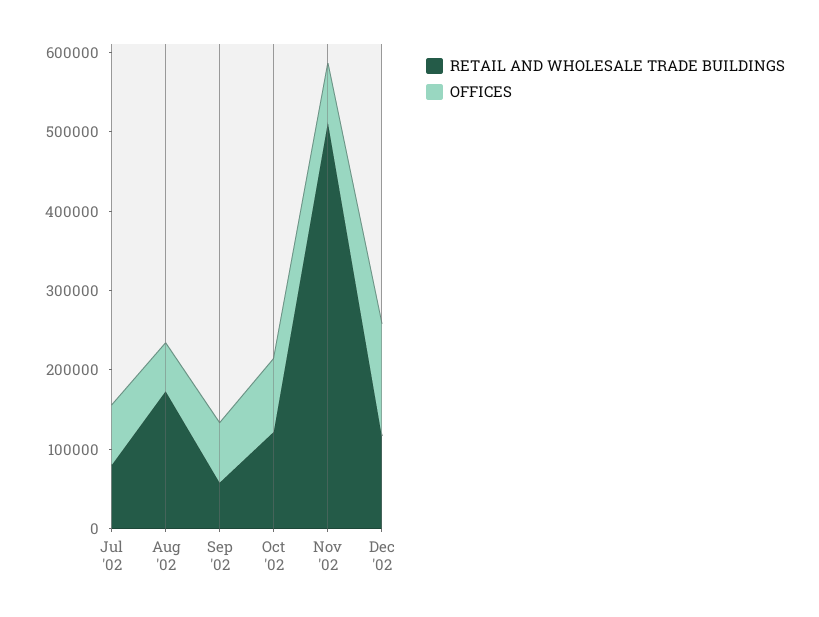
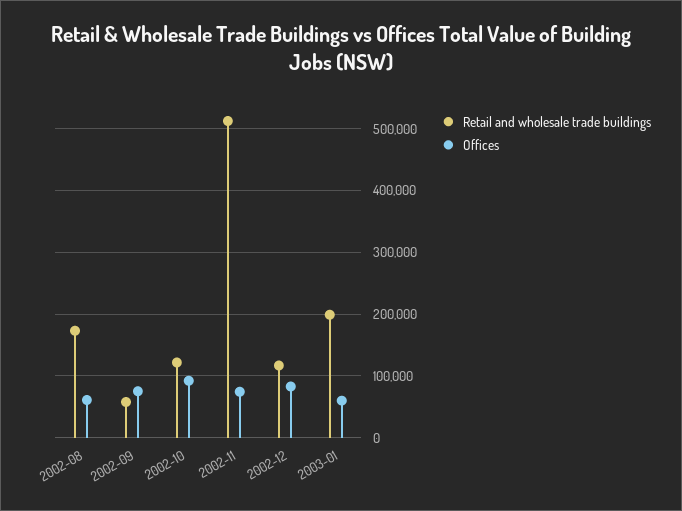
RETAIL AND WHOLESALE TRADE BUILDINGS, Jul '02: 80000 -> none
OFFICES, Jul '02: 80000 -> none
OFFICES, Dec '02: 140000 -> 80000
RETAIL AND WHOLESALE TRADE BUILDINGS, 2003-01: none -> 200000
OFFICES, 2003-01: none -> 60000

